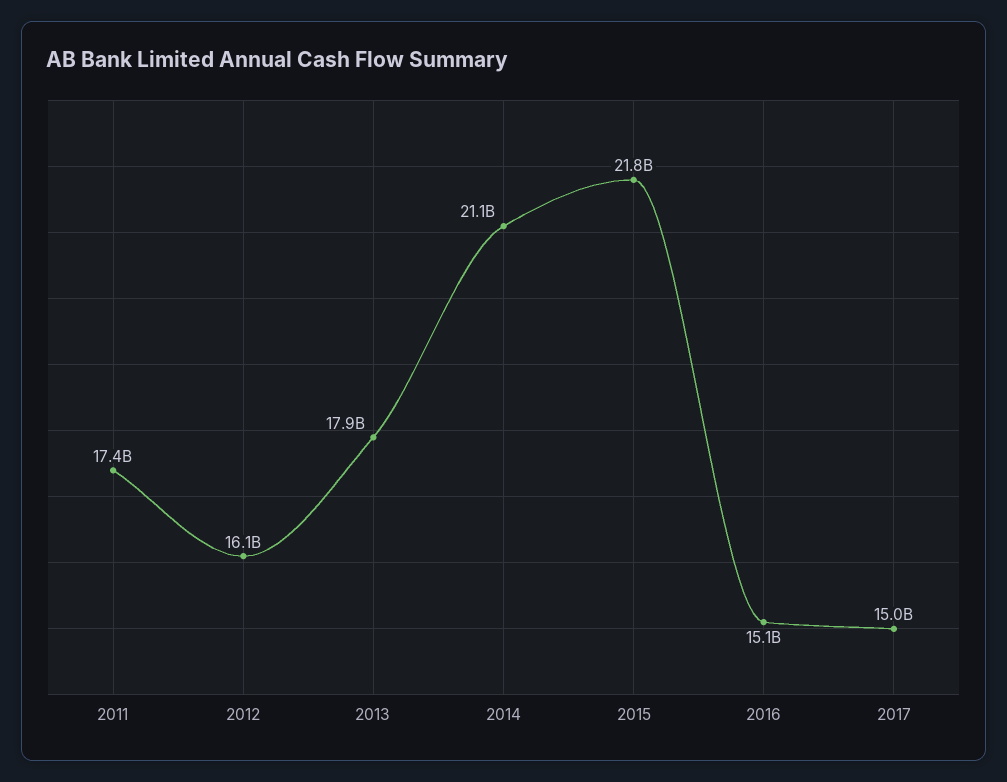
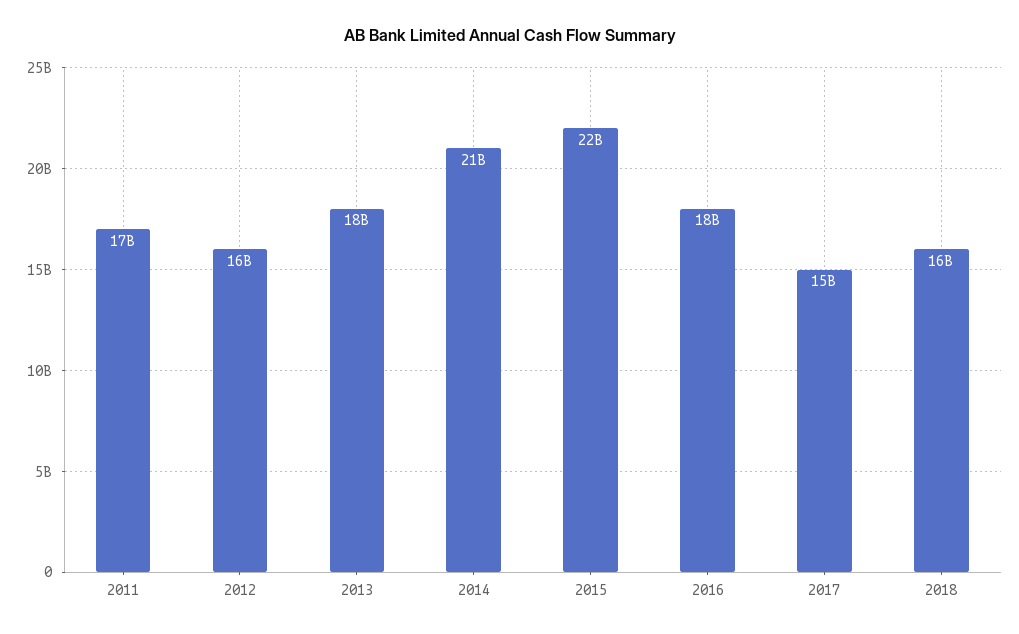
2016: 15100000000 -> 18000000000
2018: none -> 16000000000

